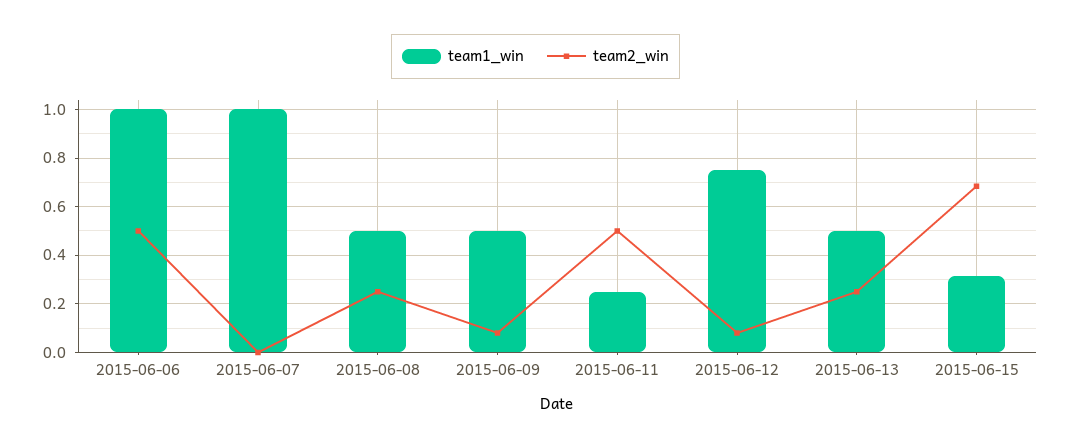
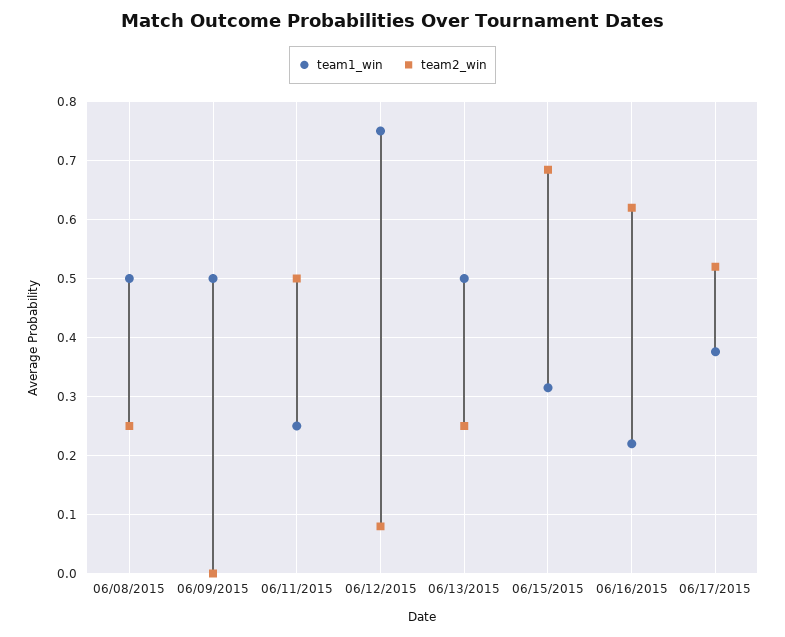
team1_win, 2015-06-06: 1 -> none
team2_win, 2015-06-06: 0.5 -> none
team1_win, 2015-06-07: 1 -> none
team2_win, 2015-06-07: 0 -> none
team2_win, 2015-06-09: 0.075 -> 0
team1_win, 06/16/2015: none -> 0.22
team2_win, 06/16/2015: none -> 0.62
team1_win, 06/17/2015: none -> 0.38
team2_win, 06/17/2015: none -> 0.52

